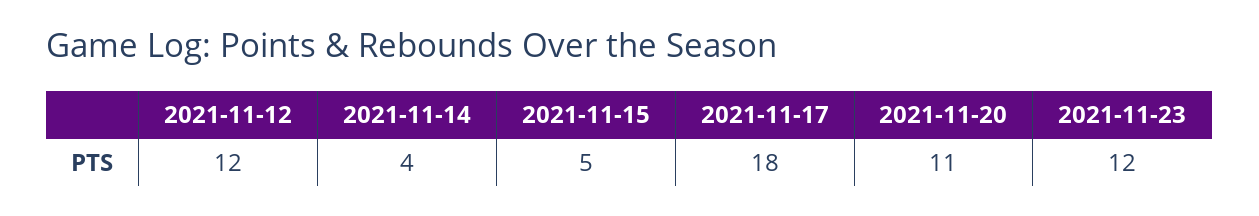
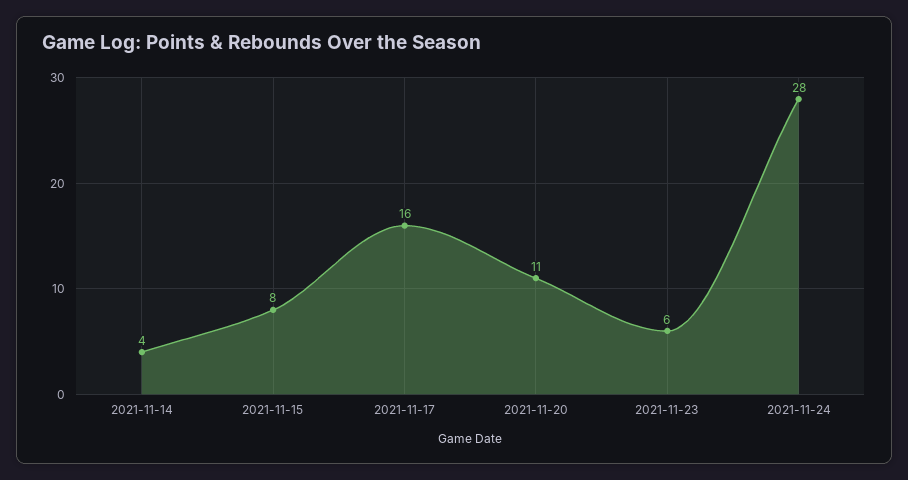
2021-11-12: 12 -> none
2021-11-15: 5 -> 8
2021-11-17: 18 -> 16
2021-11-23: 12 -> 6
2021-11-24: none -> 28

